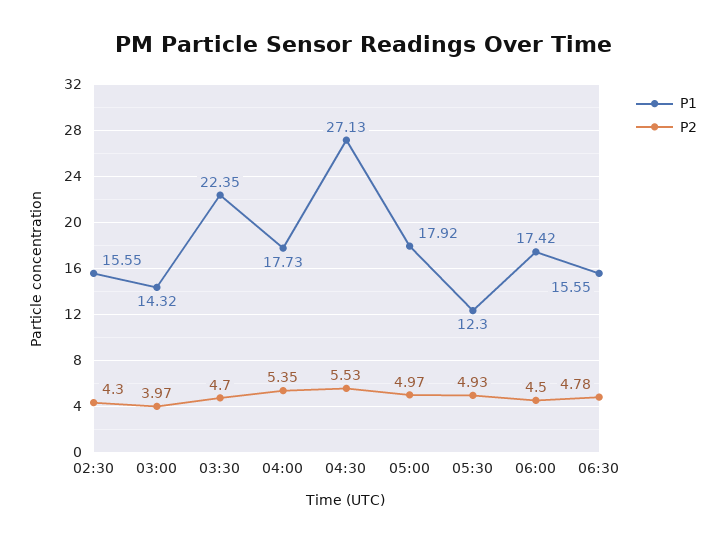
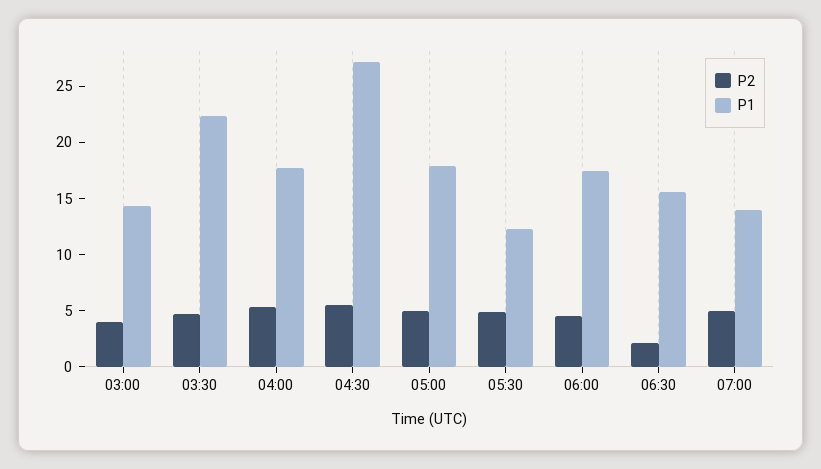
P1, 02:30: 15.55 -> none
P2, 02:30: 4.3 -> none
P2, 06:30: 4.78 -> 2
P2, 07:00: none -> 5
P1, 07:00: none -> 14

